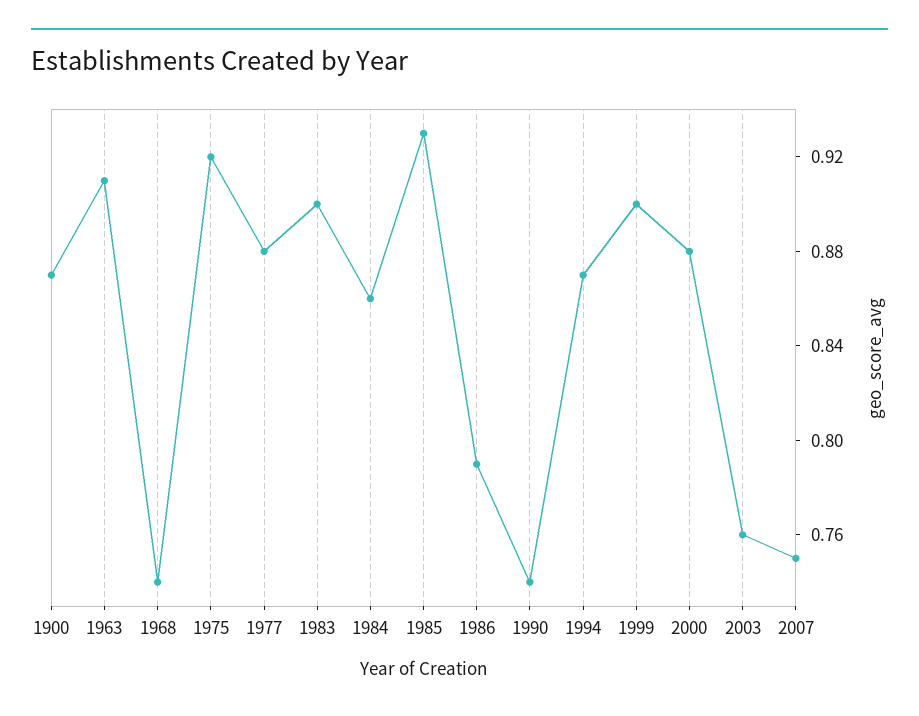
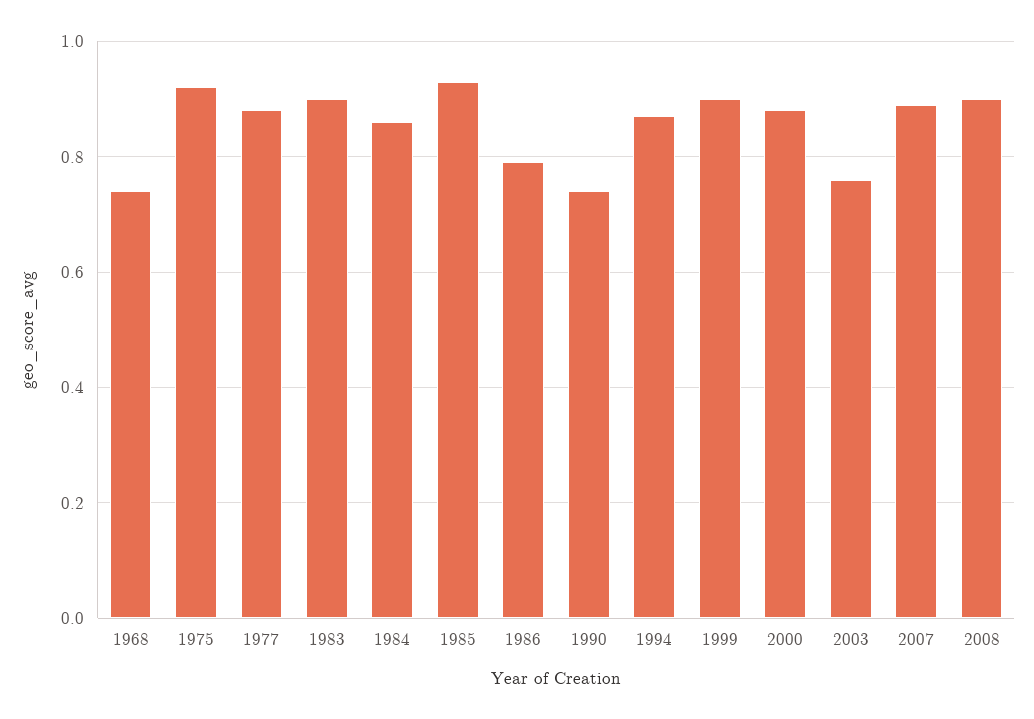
1900: 0.87 -> none
1963: 0.91 -> none
2007: 0.75 -> 0.9
2008: none -> 0.9

